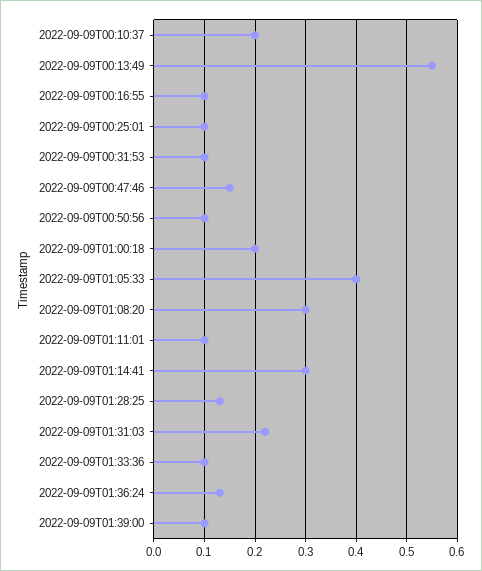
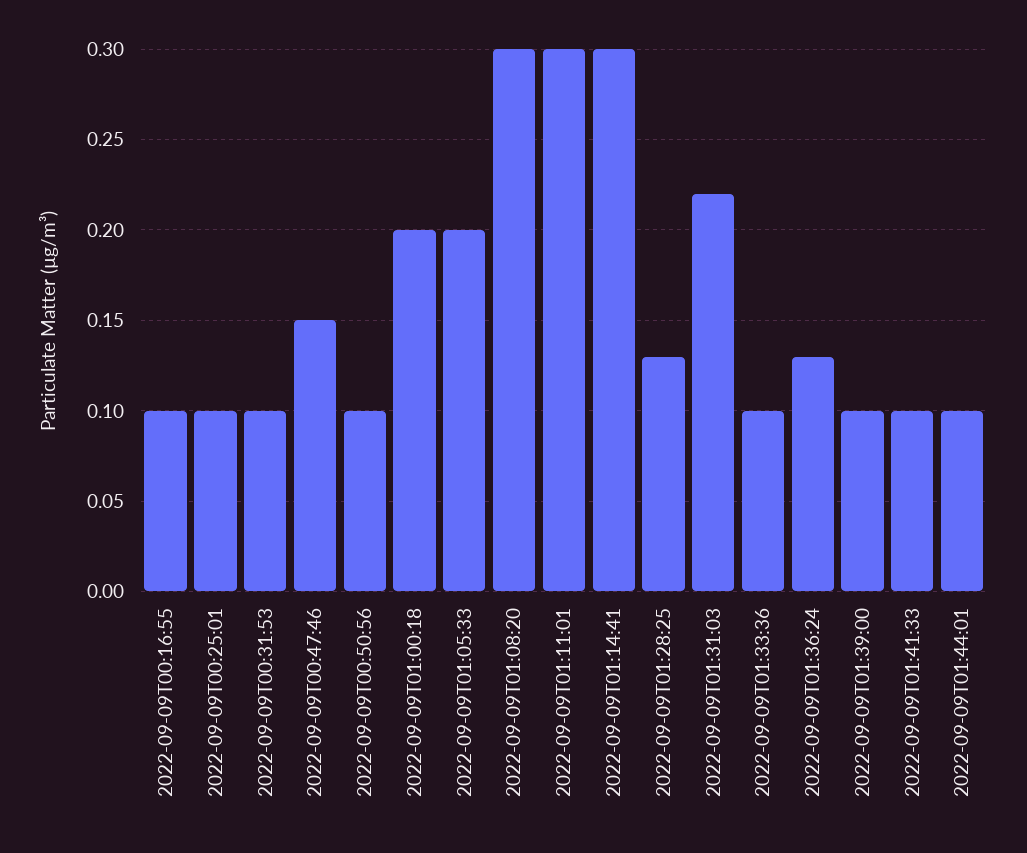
2022-09-09T00:10:37: 0.2 -> none
2022-09-09T00:13:49: 0.55 -> none
2022-09-09T01:05:33: 0.4 -> 0.2
2022-09-09T01:11:01: 0.1 -> 0.3
2022-09-09T01:41:33: none -> 0.1
2022-09-09T01:44:01: none -> 0.1

